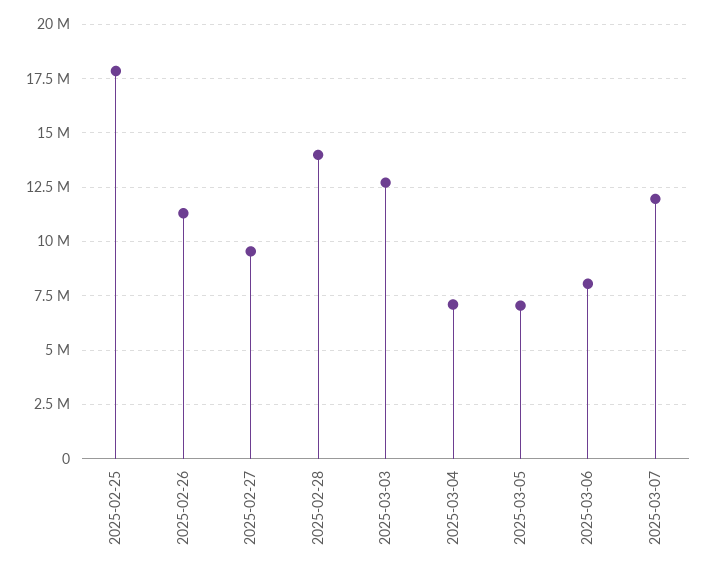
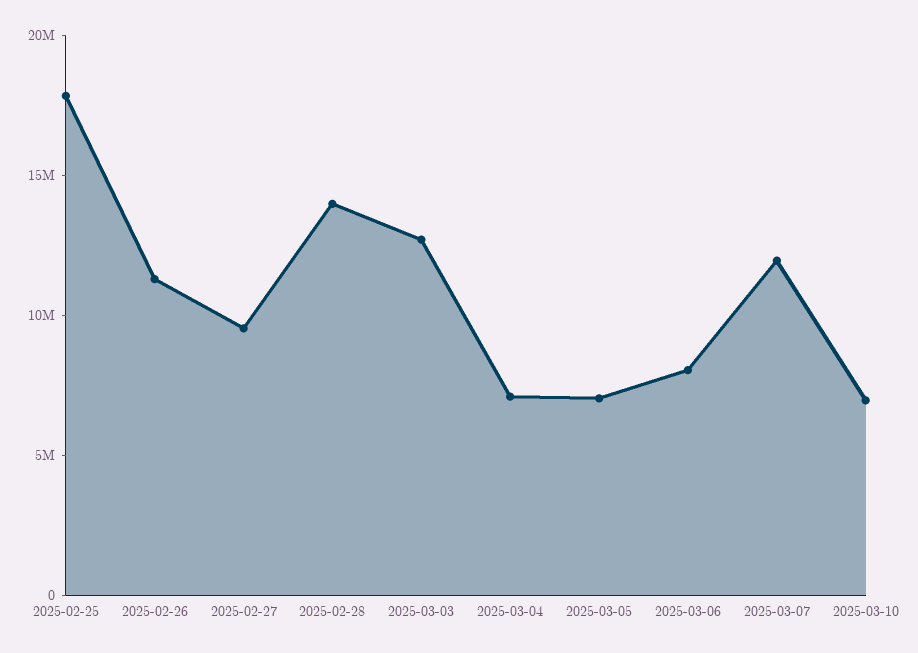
2025-03-10: none -> 7000000

